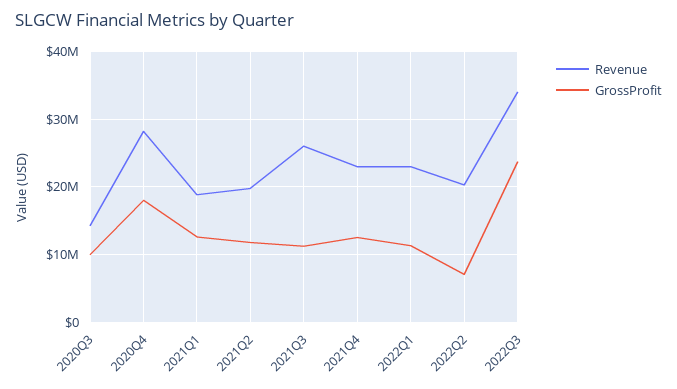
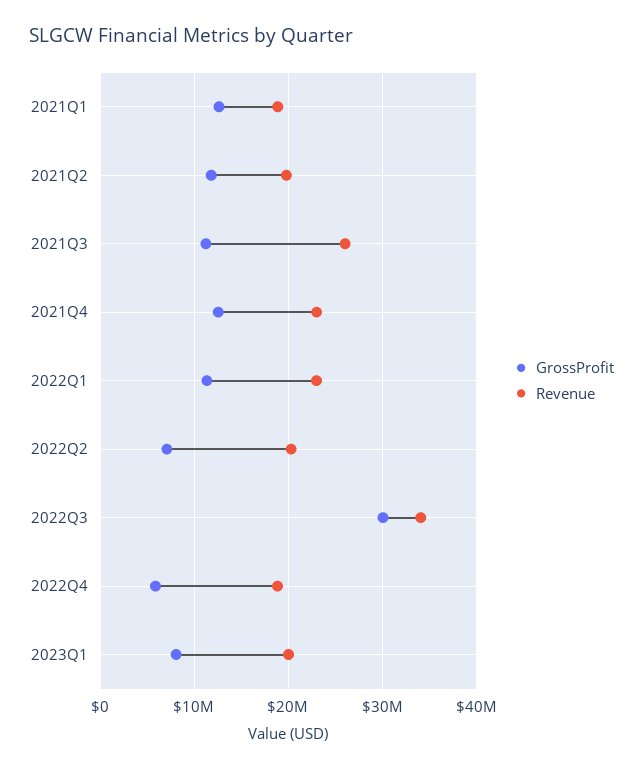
Revenue, 2020Q3: 14000000 -> none
GrossProfit, 2020Q3: 10000000 -> none
Revenue, 2020Q4: 28000000 -> none
GrossProfit, 2020Q4: 18000000 -> none
GrossProfit, 2022Q3: 24000000 -> 30000000
GrossProfit, 2022Q4: none -> 6000000
Revenue, 2022Q4: none -> 19000000
GrossProfit, 2023Q1: none -> 8000000
Revenue, 2023Q1: none -> 20000000

